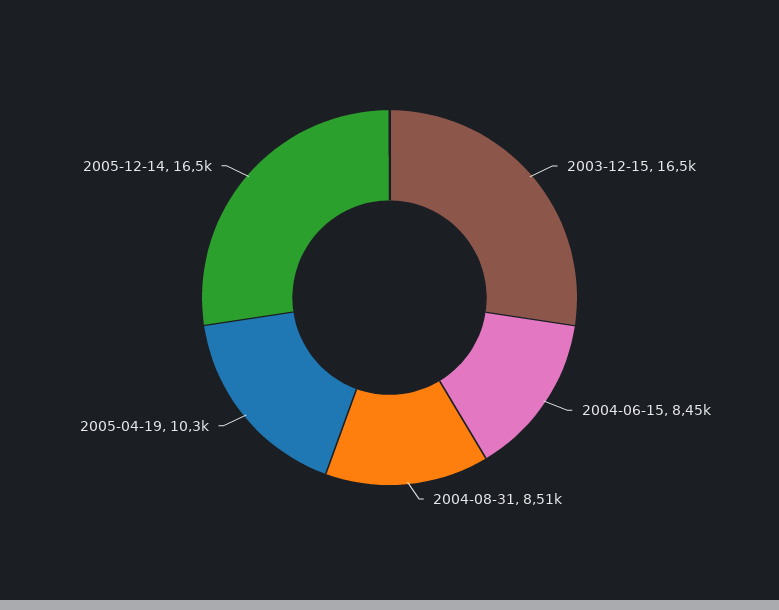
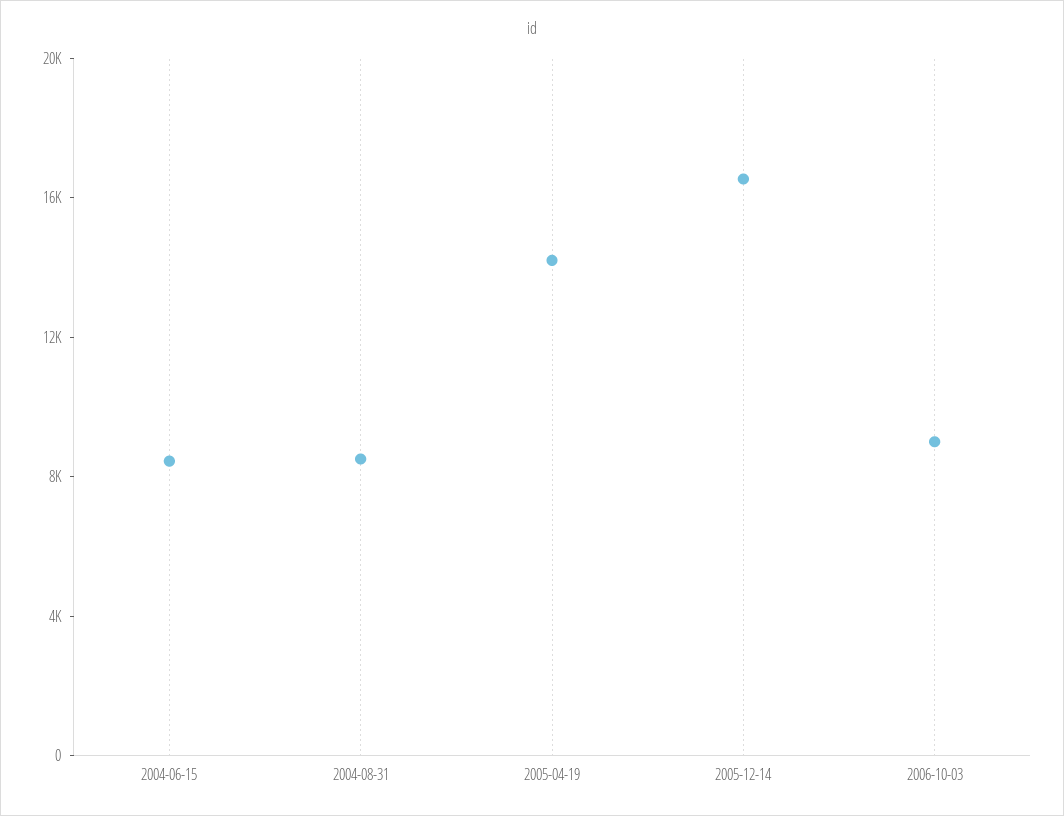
2003-12-15: 16500 -> none
2005-04-19: 10300 -> 14000
2006-10-03: none -> 9000

